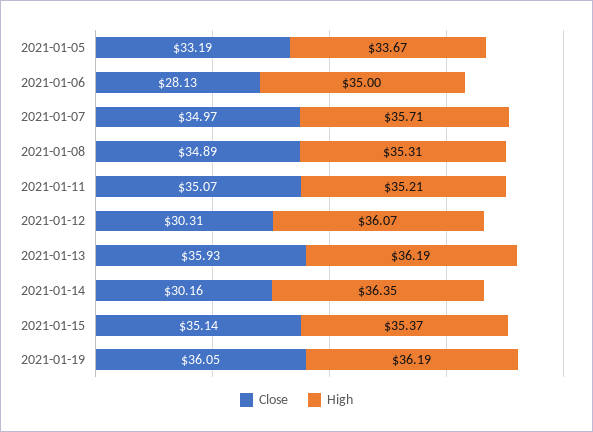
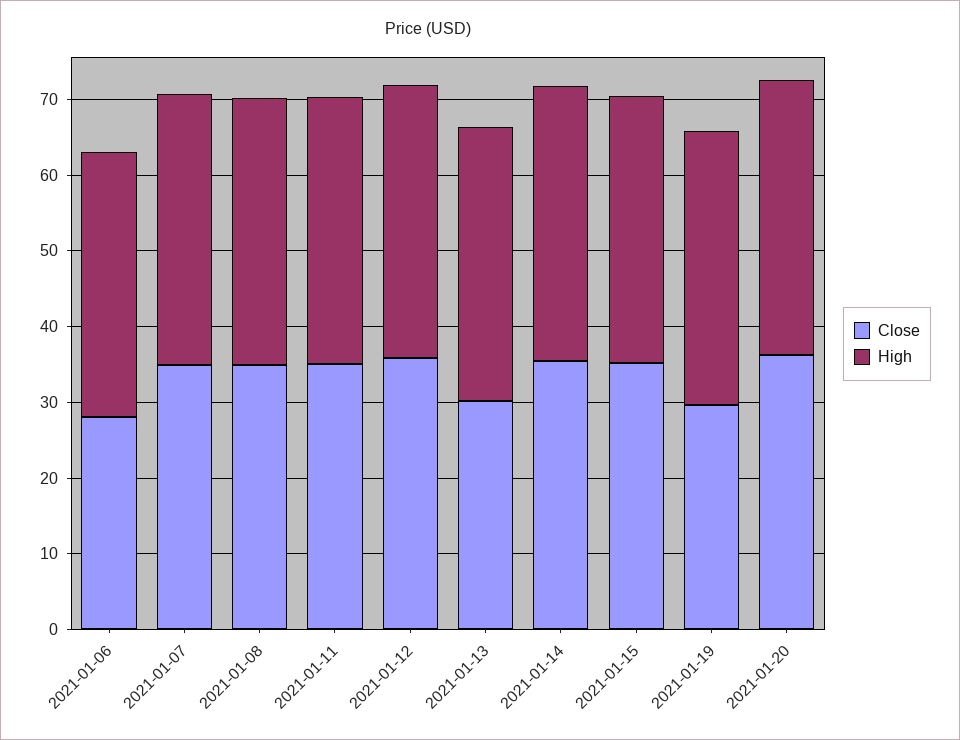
Close, 2021-01-05: 33.19 -> none
High, 2021-01-05: 33.67 -> none
Close, 2021-01-12: 30.31 -> 36
Close, 2021-01-13: 35.93 -> 30
Close, 2021-01-14: 30.16 -> 36
Close, 2021-01-19: 36.05 -> 30
Close, 2021-01-20: none -> 36
High, 2021-01-20: none -> 36

